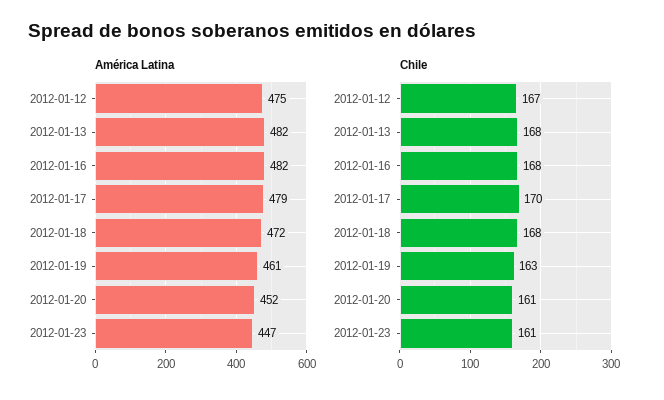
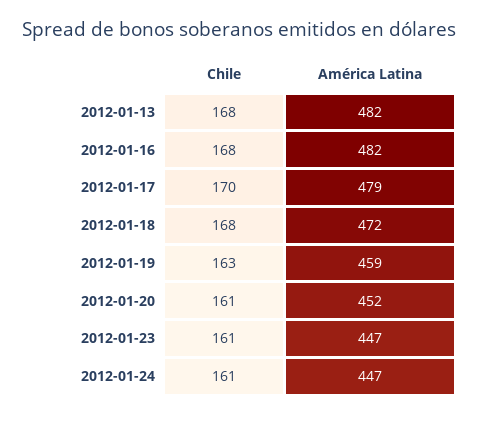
América Latina, 2012-01-12: 475 -> none
América Latina, 2012-01-19: 461 -> 459
Chile, 2012-01-12: 167 -> none
Chile, 2012-01-24: none -> 161
América Latina, 2012-01-24: none -> 447

